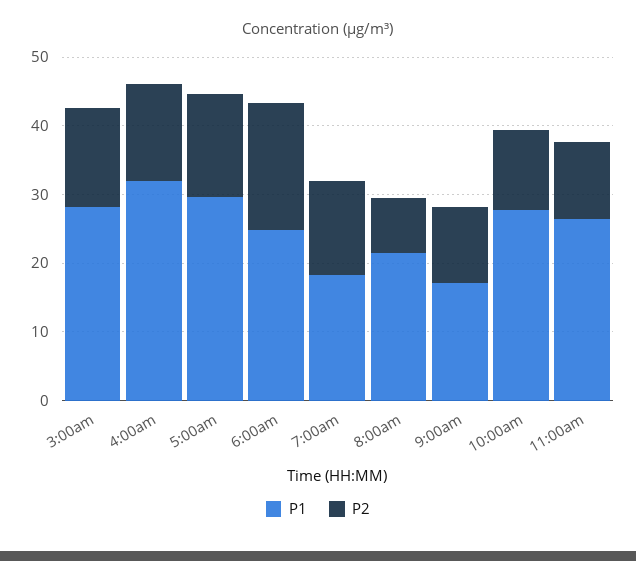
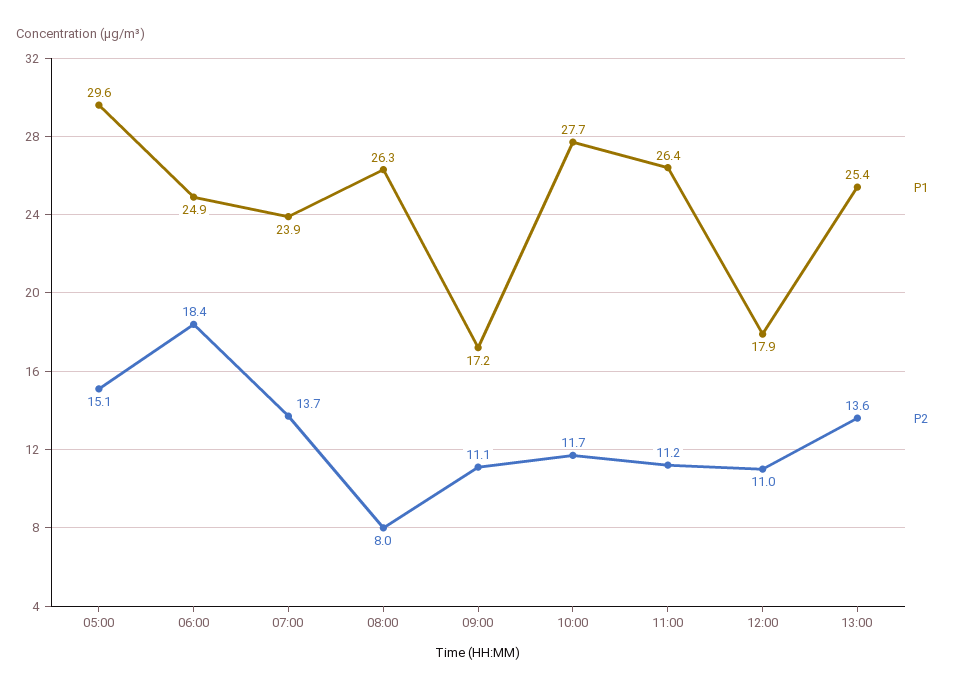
P1, 3:00am: 28 -> none
P2, 3:00am: 14 -> none
P1, 4:00am: 32 -> none
P2, 4:00am: 14 -> none
P1, 7:00am: 18 -> 23.9
P1, 8:00am: 22 -> 26.3
P1, 12:00: none -> 17.9
P2, 12:00: none -> 11
P1, 13:00: none -> 25.4
P2, 13:00: none -> 13.6

